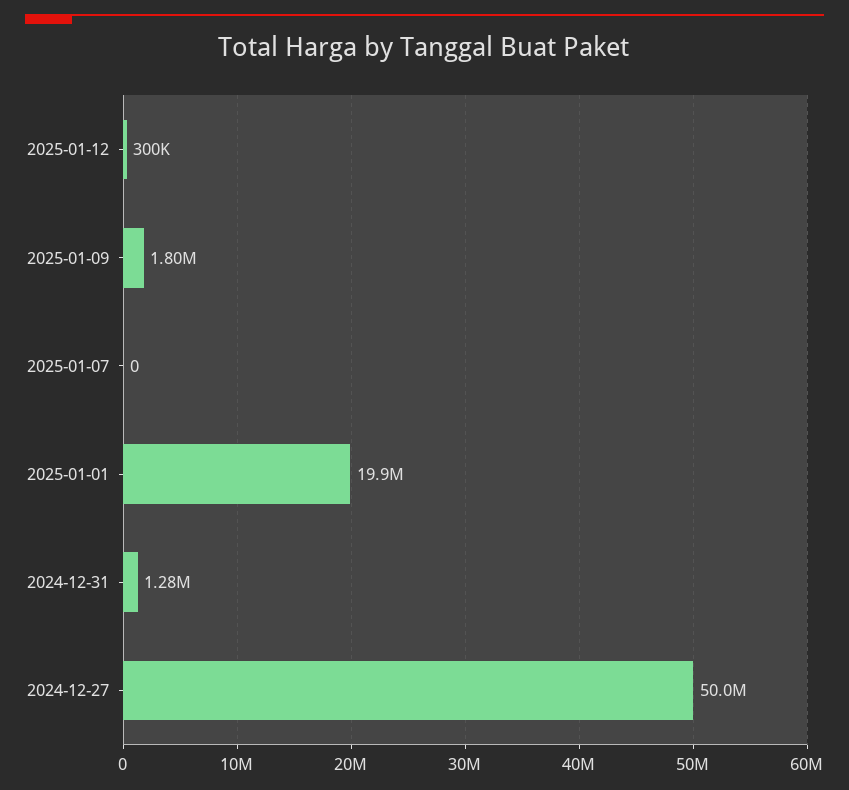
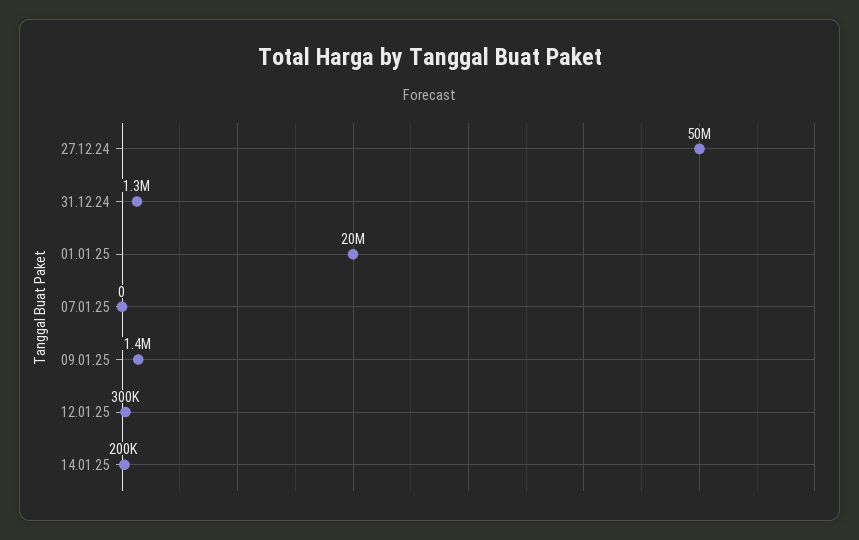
2025-01-09: 1800000 -> 1400000
14.01.25: none -> 200000

